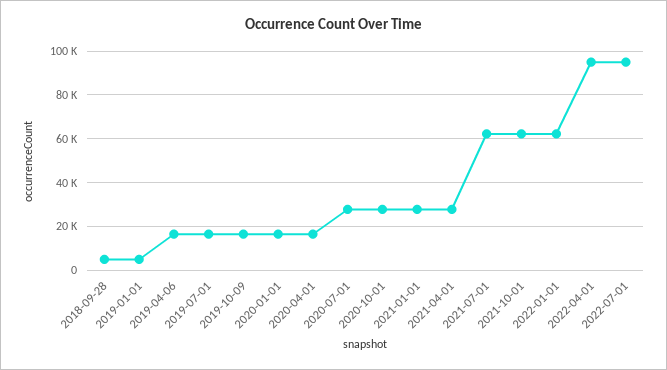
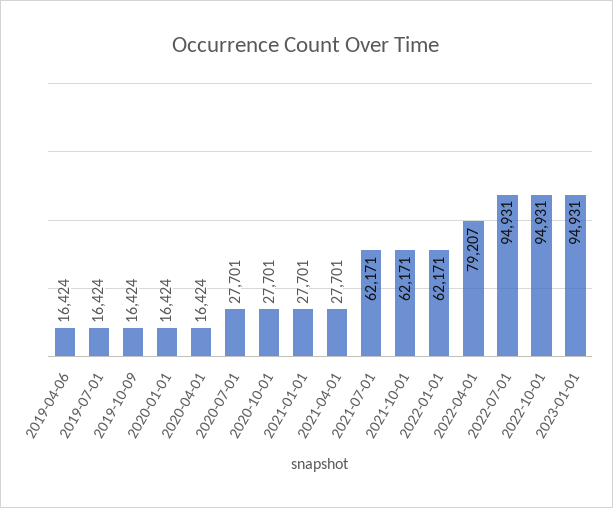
2018-09-28: 5000 -> none
2019-01-01: 5000 -> none
2022-04-01: 95000 -> 79207
2022-10-01: none -> 94931
2023-01-01: none -> 94931

